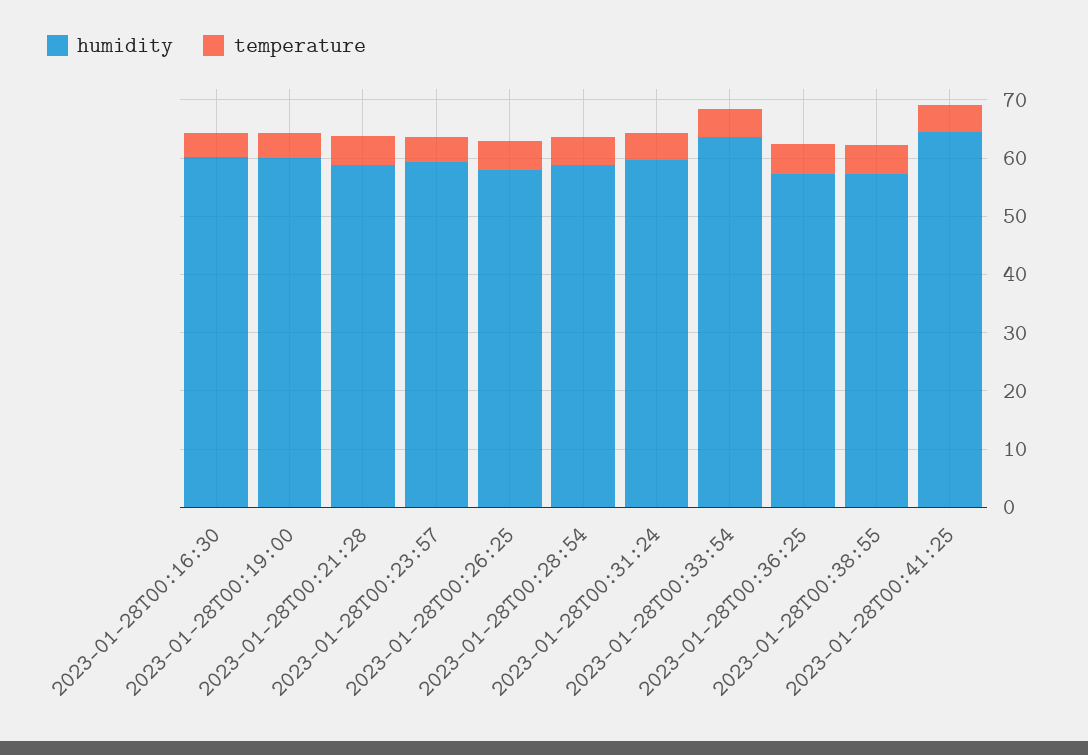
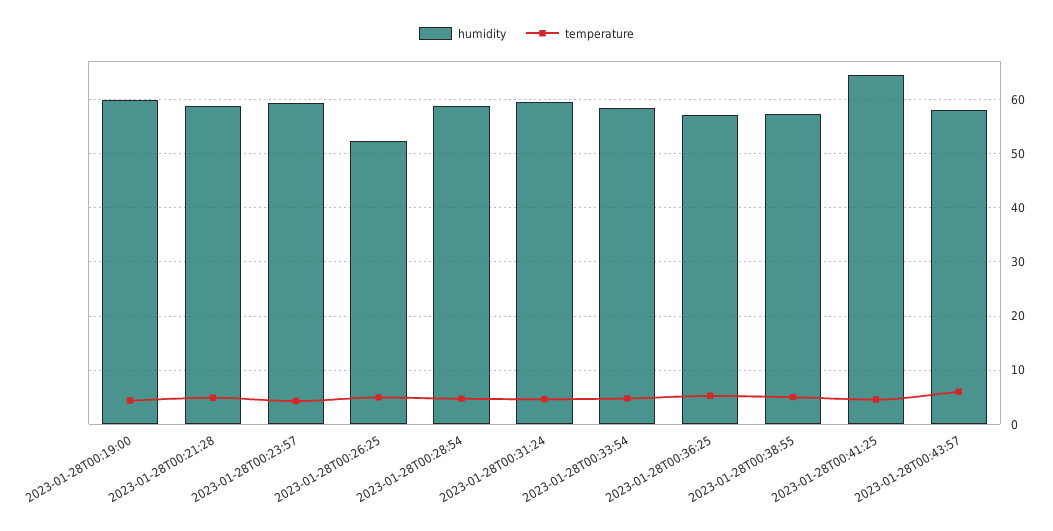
humidity, 2023-01-28T00:16:30: 60 -> none
temperature, 2023-01-28T00:16:30: 4 -> none
humidity, 2023-01-28T00:26:25: 58 -> 52
humidity, 2023-01-28T00:33:54: 64 -> 58
humidity, 2023-01-28T00:43:57: none -> 58
temperature, 2023-01-28T00:43:57: none -> 6

